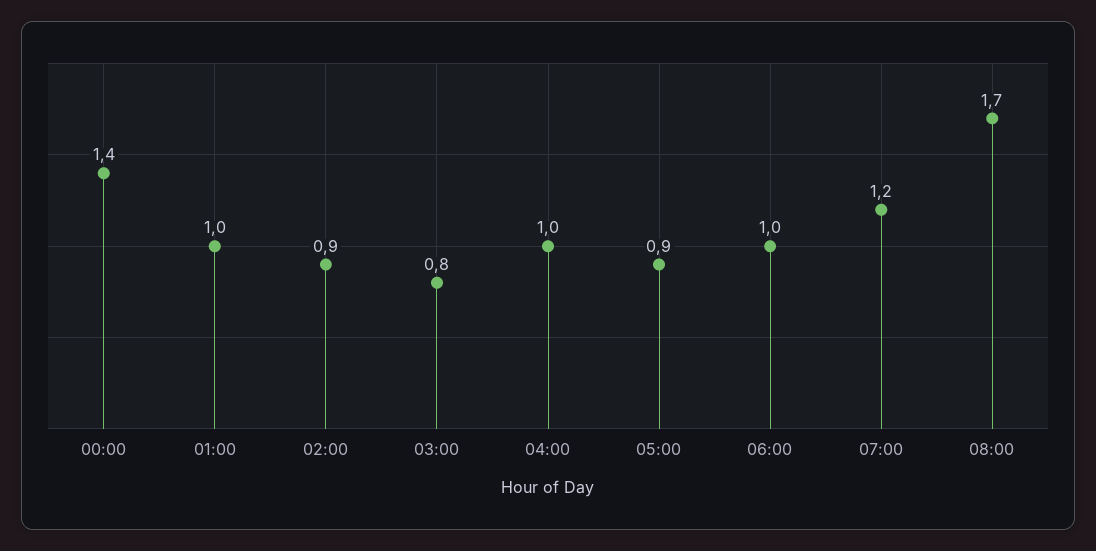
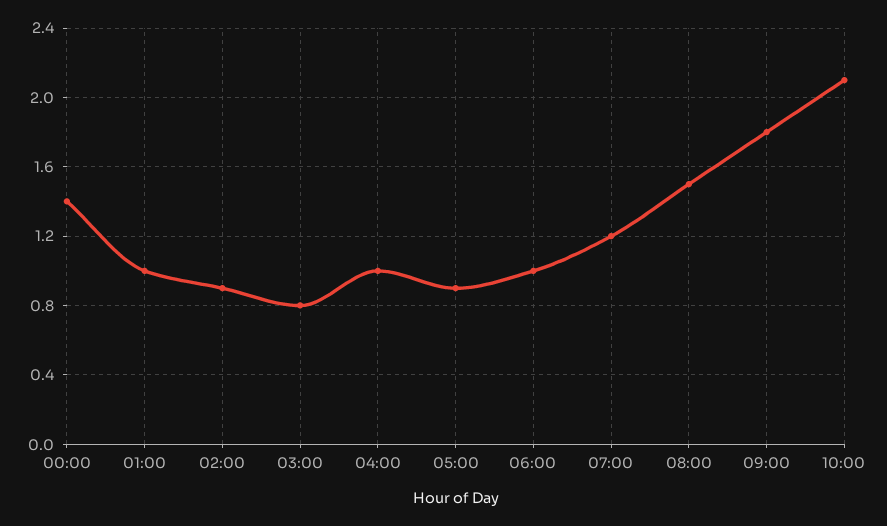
08:00: 1.7 -> 1.5
09:00: none -> 1.8
10:00: none -> 2.1

